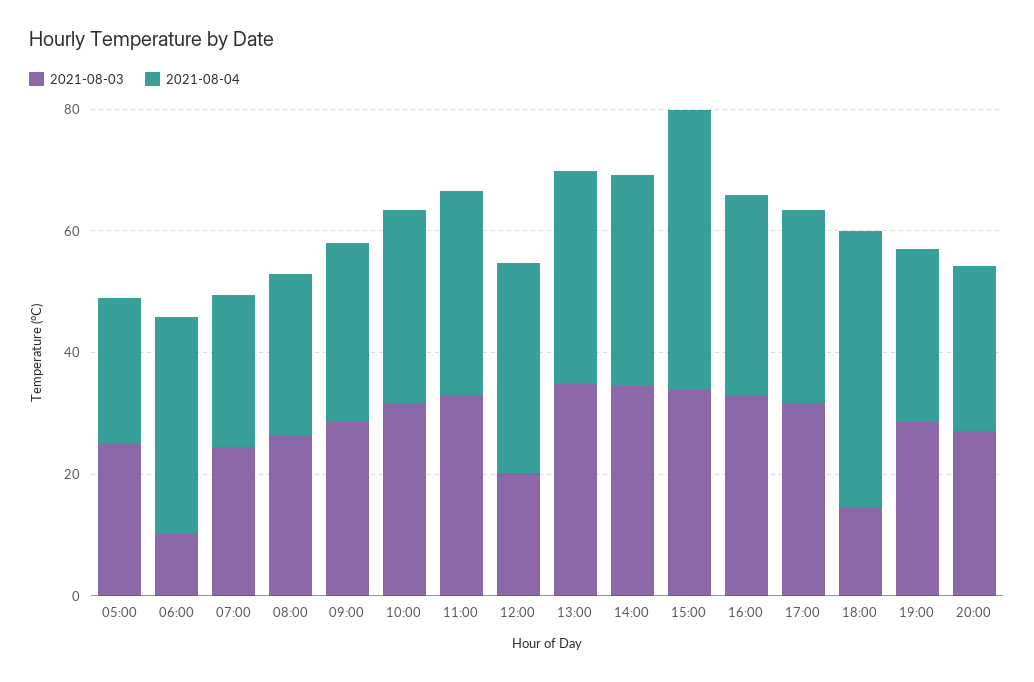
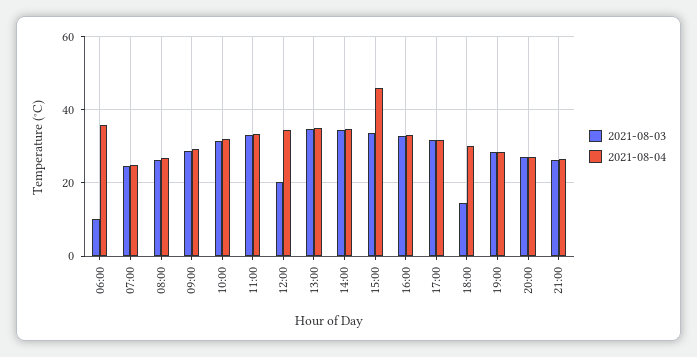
2021-08-03, 05:00: 25 -> none
2021-08-04, 05:00: 25 -> none
2021-08-04, 18:00: 45 -> 30
2021-08-03, 21:00: none -> 26
2021-08-04, 21:00: none -> 26

